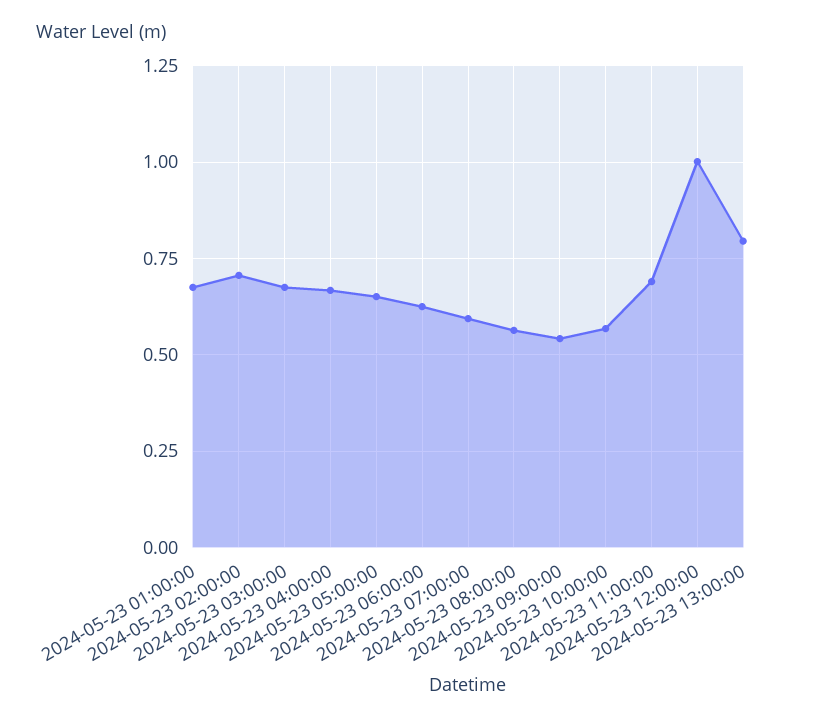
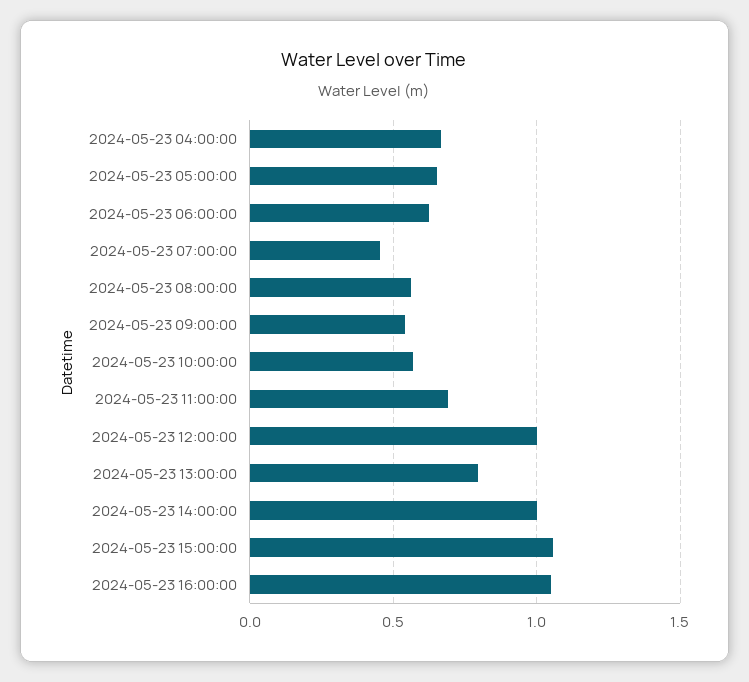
2024-05-23 01:00:00: 0.675 -> none
2024-05-23 02:00:00: 0.7 -> none
2024-05-23 03:00:00: 0.675 -> none
2024-05-23 07:00:00: 0.6 -> 0.45
2024-05-23 14:00:00: none -> 1
2024-05-23 15:00:00: none -> 1.05
2024-05-23 16:00:00: none -> 1.05

